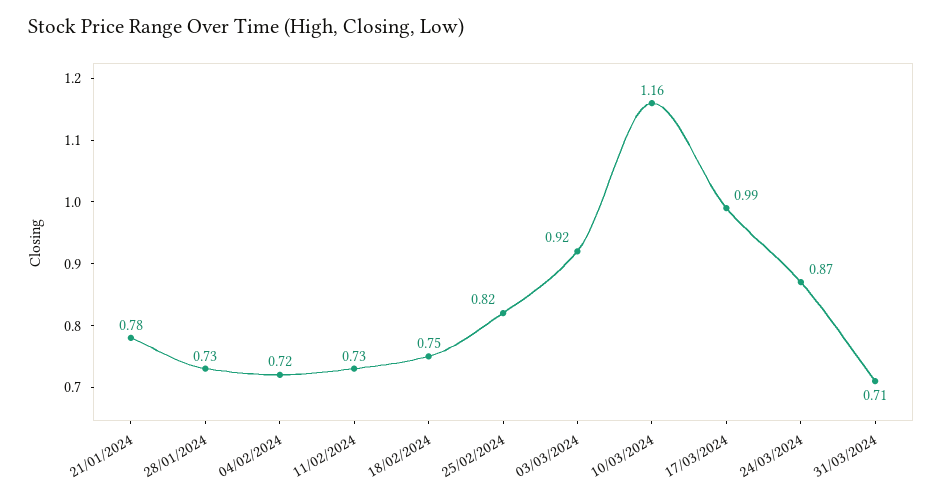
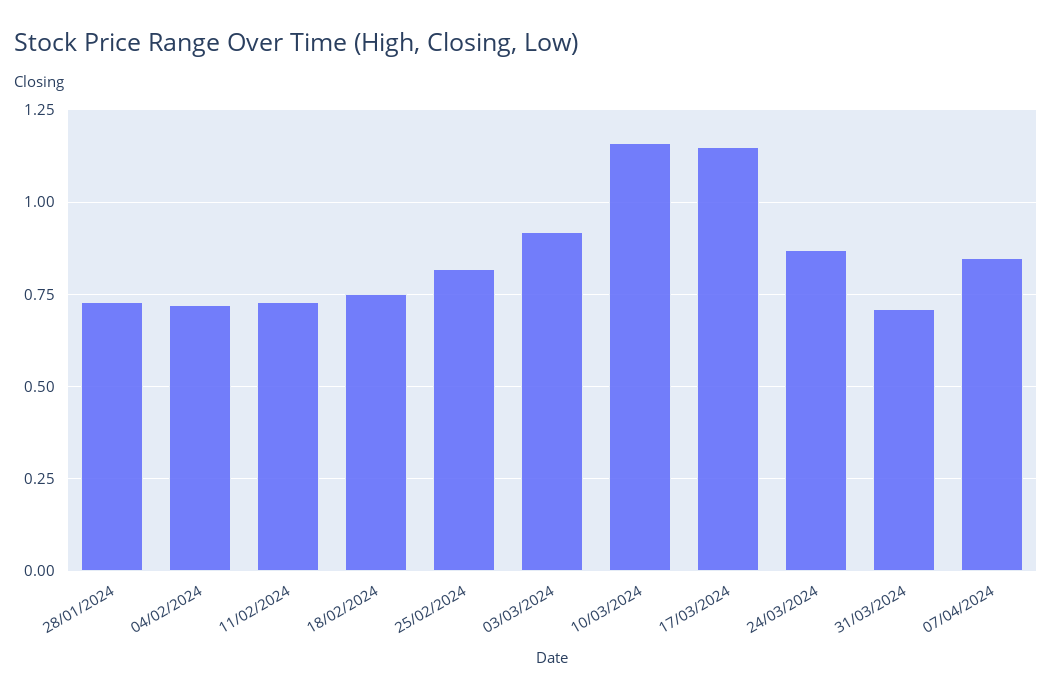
21/01/2024: 0.78 -> none
17/03/2024: 0.99 -> 1.15
07/04/2024: none -> 0.85

